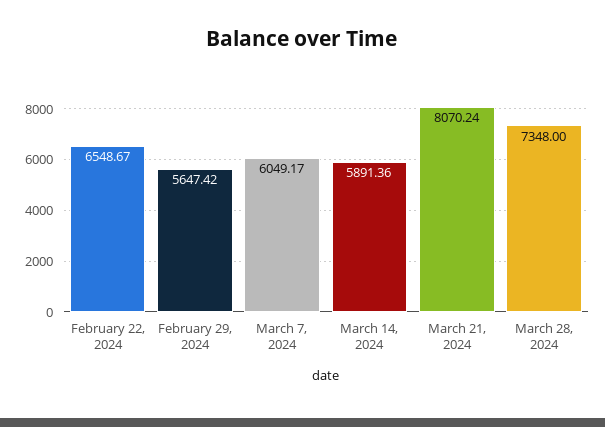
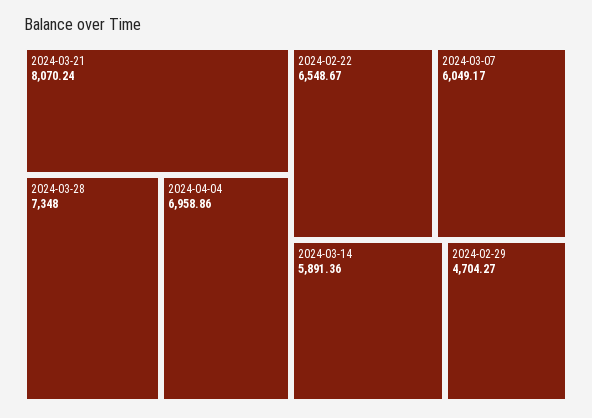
February 29, 2024: 5647.42 -> 4704.27
2024-04-04: none -> 6958.86

